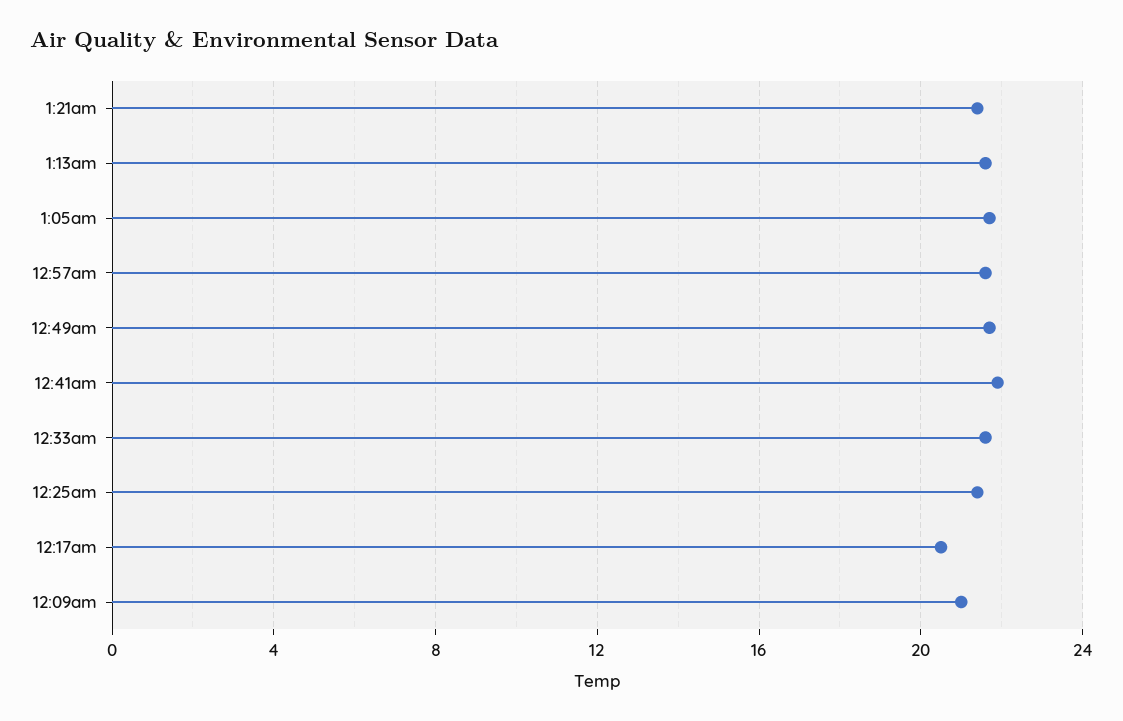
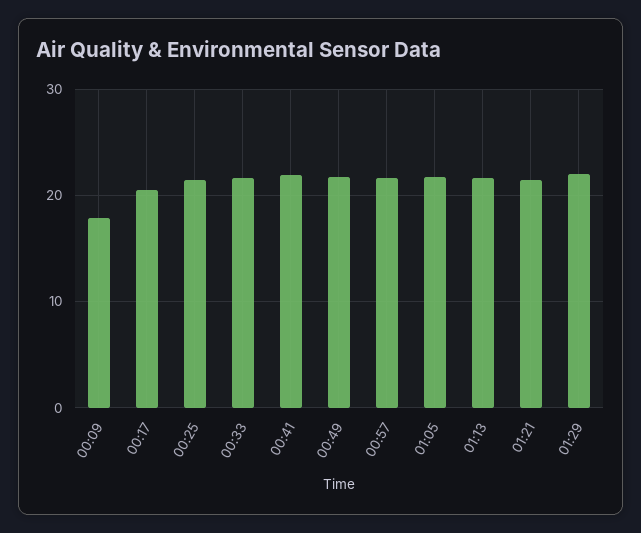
12:09am: 21 -> 18
01:29: none -> 22

